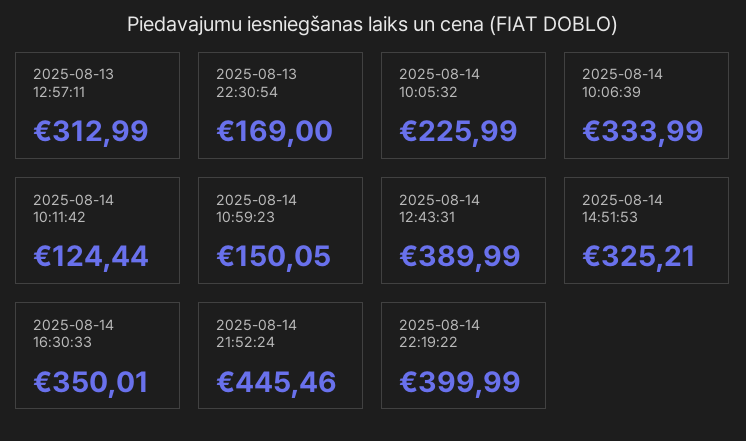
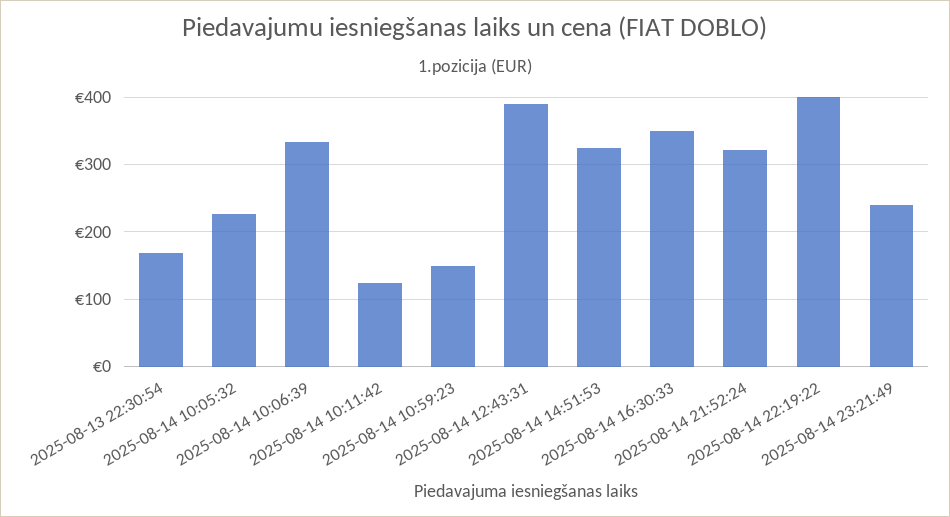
2025-08-13 12:57:11: 312.99 -> none
2025-08-14 21:52:24: 445.46 -> 320
2025-08-14 23:21:49: none -> 240

